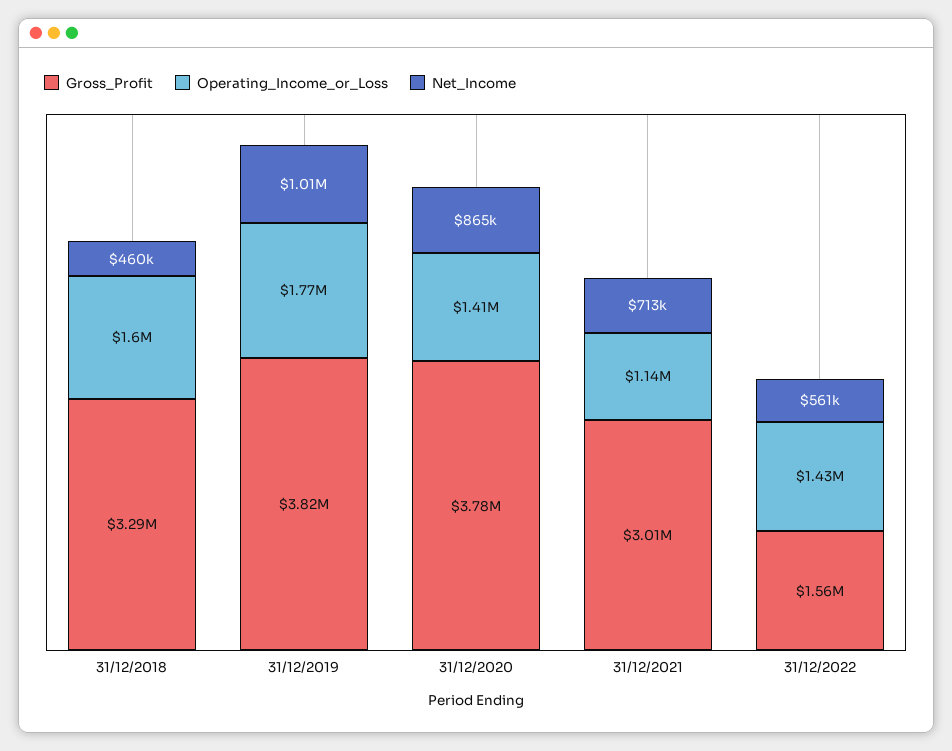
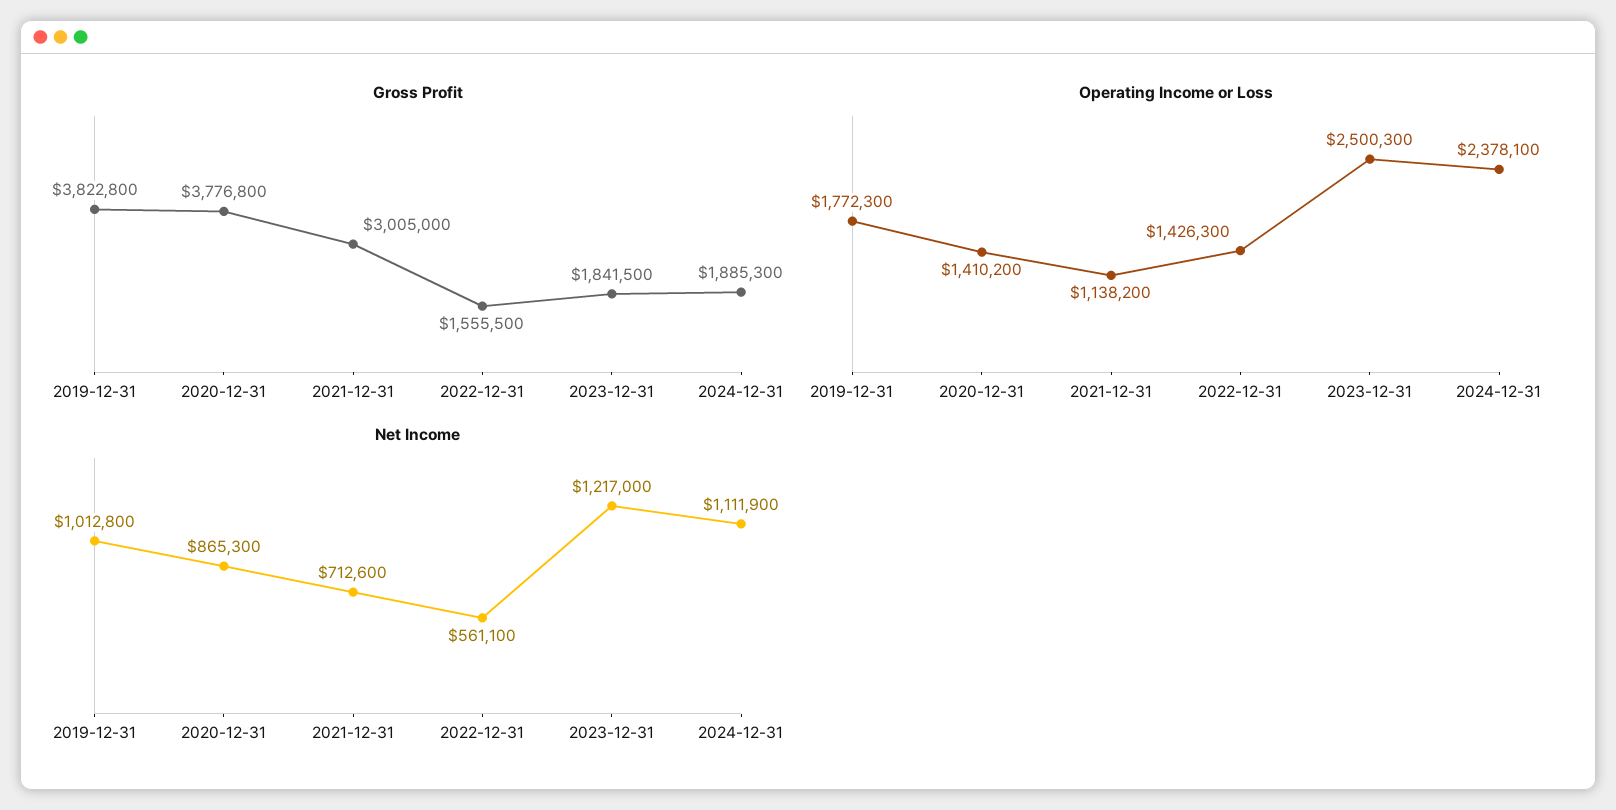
Gross_Profit, 31/12/2018: 3290000 -> none
Operating_Income_or_Loss, 31/12/2018: 1600000 -> none
Net_Income, 31/12/2018: 460000 -> none
Gross_Profit, 2023-12-31: none -> 1841500
Gross_Profit, 2024-12-31: none -> 1885300
Operating_Income_or_Loss, 2023-12-31: none -> 2500300
Operating_Income_or_Loss, 2024-12-31: none -> 2378100
Net_Income, 2023-12-31: none -> 1217000
Net_Income, 2024-12-31: none -> 1111900

